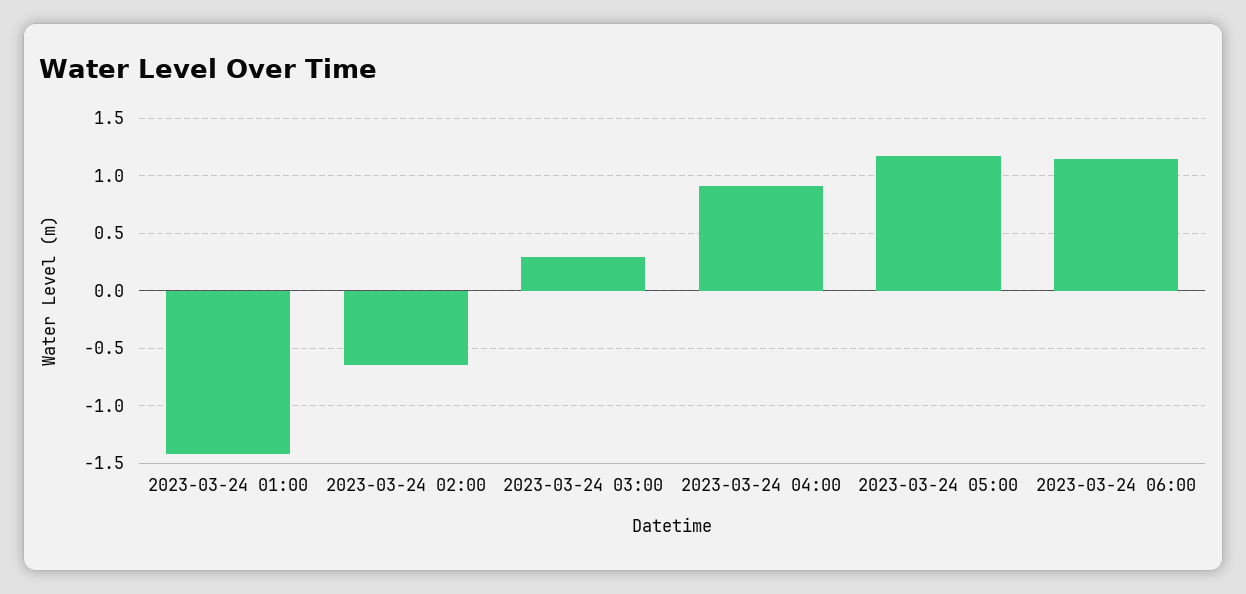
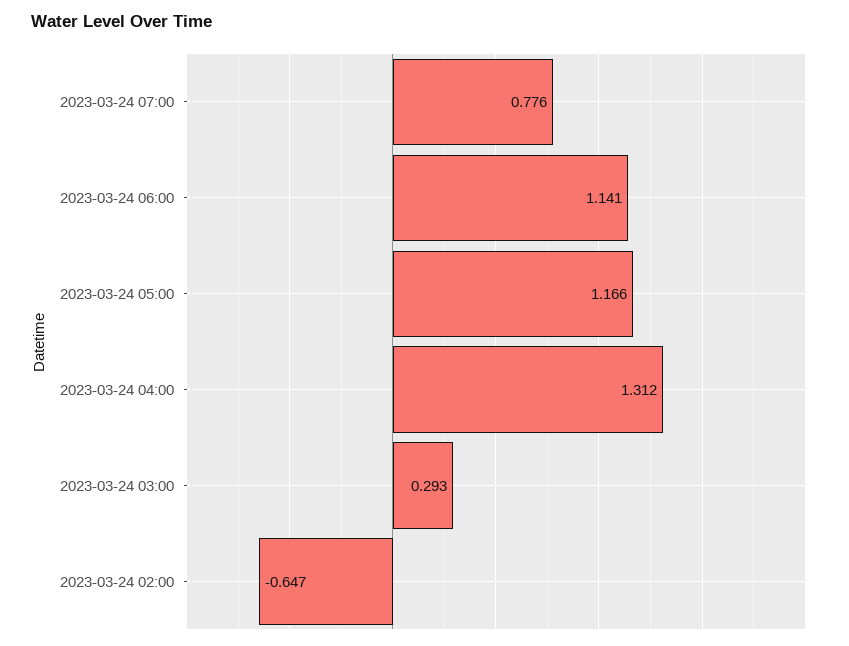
2023-03-24 01:00: -1.4 -> none
2023-03-24 04:00: 0.9 -> 1.312
2023-03-24 07:00: none -> 0.776

